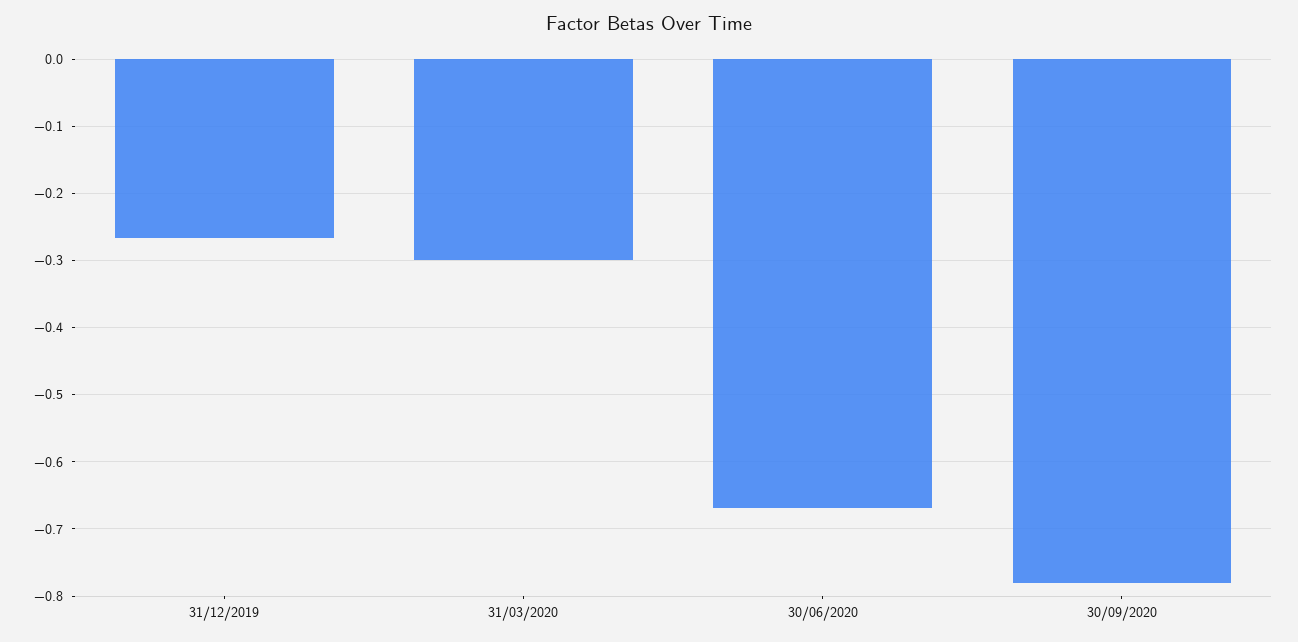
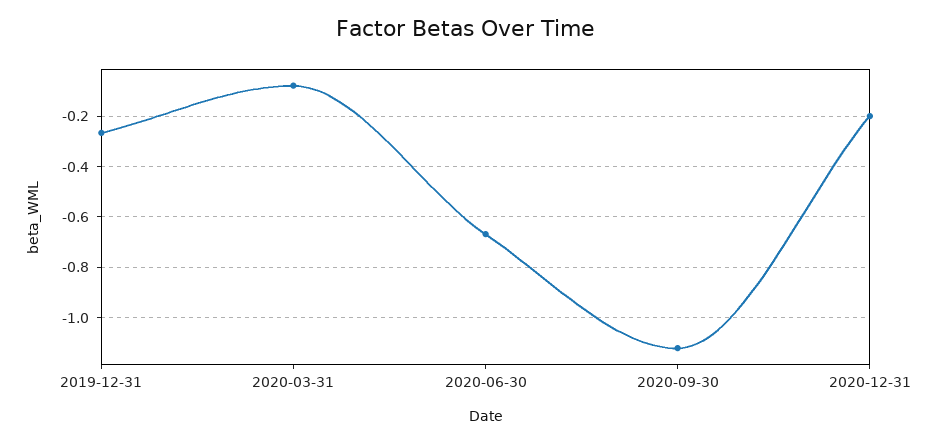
31/03/2020: -0.3 -> -0.075
30/09/2020: -0.78 -> -1.125
2020-12-31: none -> -0.2

